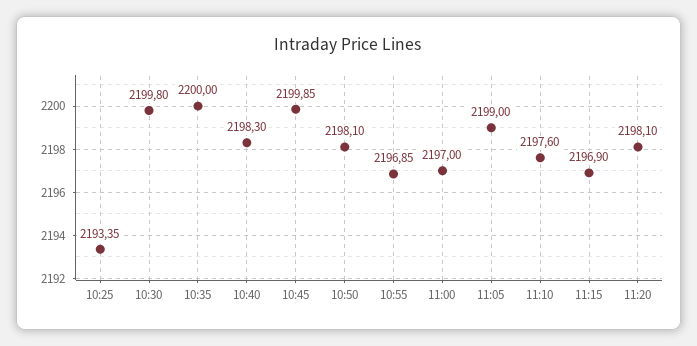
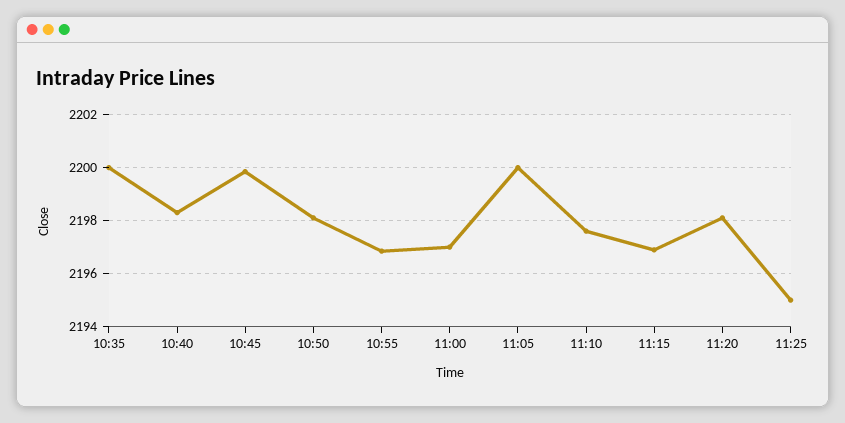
10:25: 2193.35 -> none
10:30: 2199.8 -> none
11:05: 2199 -> 2200
11:25: none -> 2195

